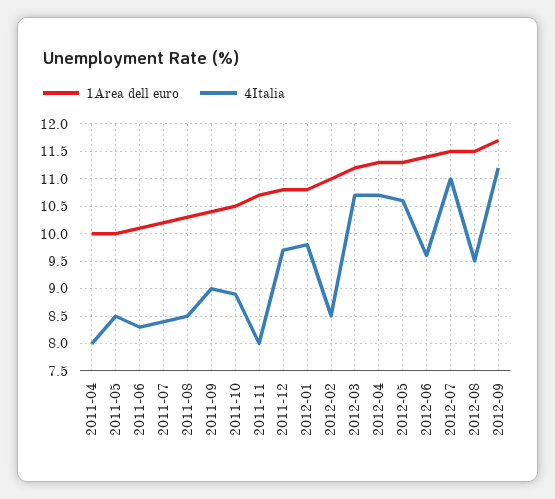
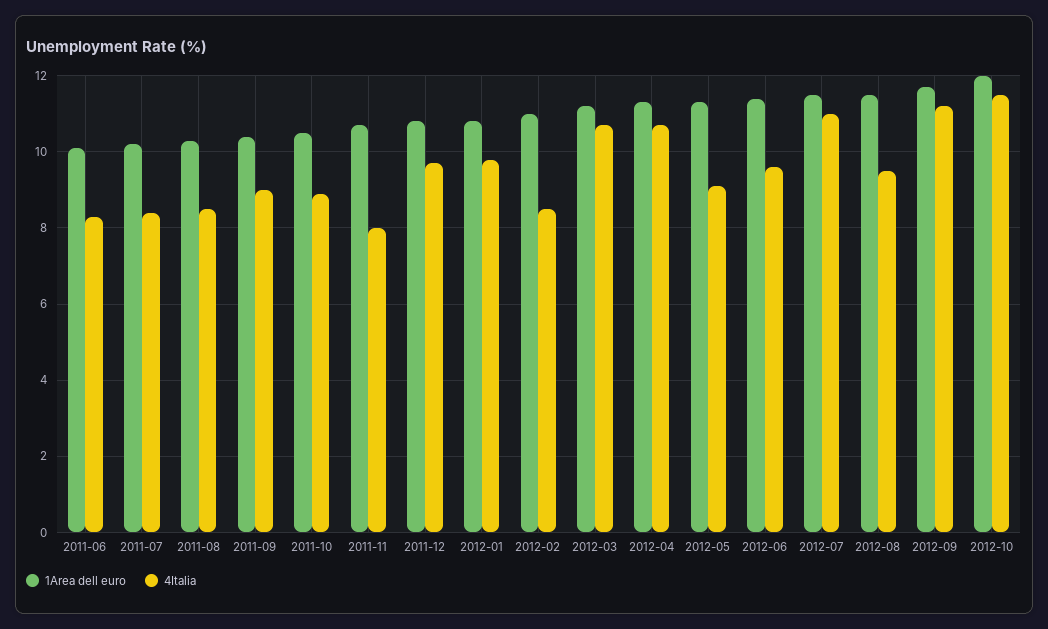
1Area dell euro, 2011-04: 10 -> none
4Italia, 2011-04: 8 -> none
1Area dell euro, 2011-05: 10 -> none
4Italia, 2011-05: 8.5 -> none
4Italia, 2012-05: 10.5 -> 9
1Area dell euro, 2012-10: none -> 12
4Italia, 2012-10: none -> 11.5

